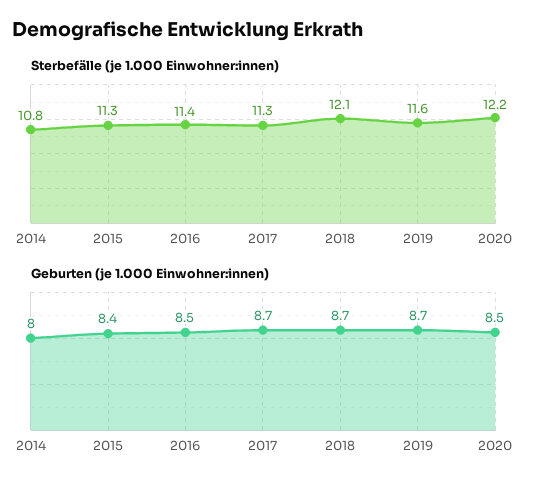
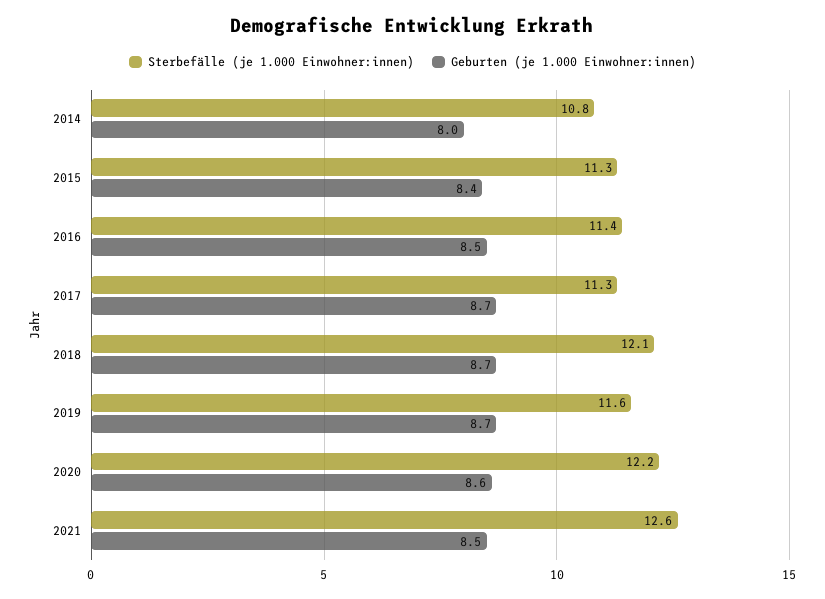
Geburten (je 1.000 Einwohner:innen), 2020: 8.5 -> 8.6
Sterbefälle (je 1.000 Einwohner:innen), 2021: none -> 12.6
Geburten (je 1.000 Einwohner:innen), 2021: none -> 8.5

